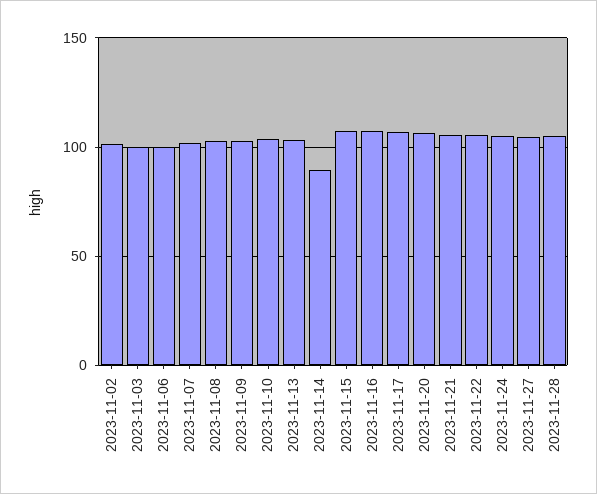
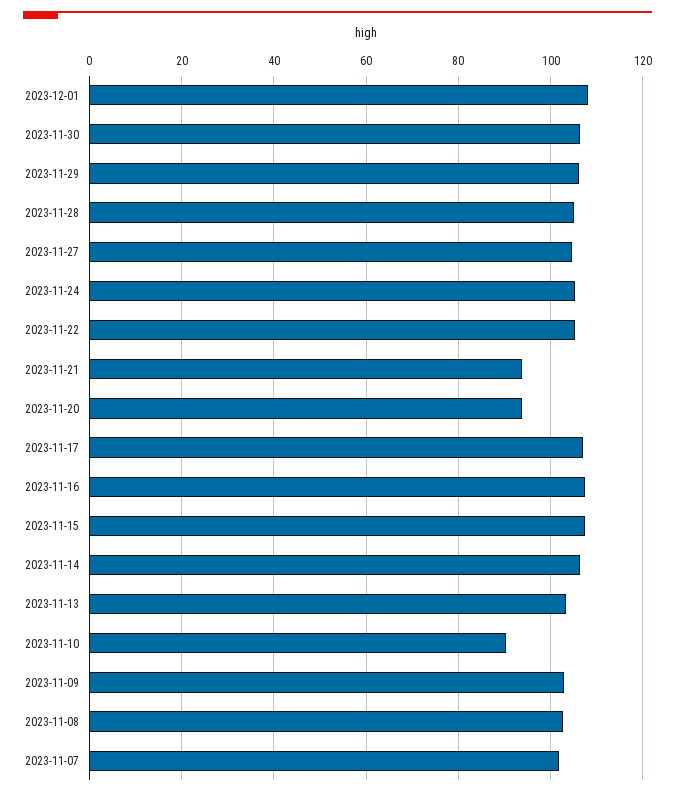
2023-11-02: 100 -> none
2023-11-03: 100 -> none
2023-11-06: 100 -> none
2023-11-10: 105 -> 90
2023-11-14: 90 -> 106
2023-11-20: 105 -> 94
2023-11-21: 105 -> 94
2023-12-01: none -> 108
2023-11-30: none -> 106
2023-11-29: none -> 106

